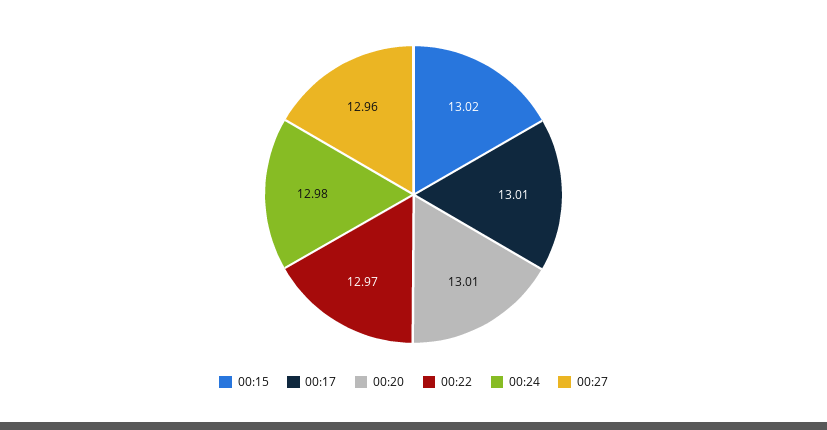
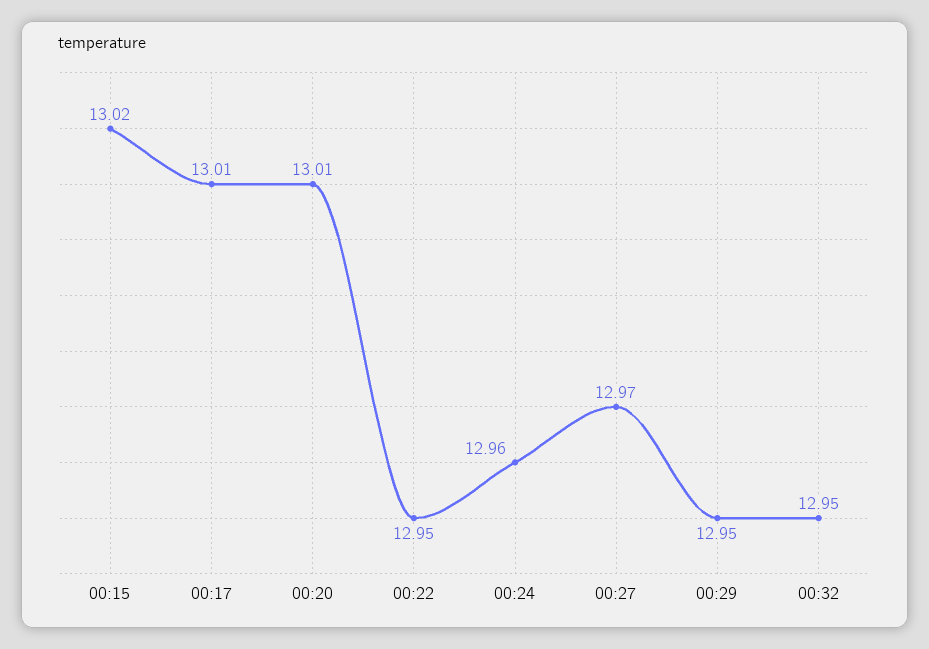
00:22: 12.97 -> 12.95
00:24: 12.98 -> 12.96
00:27: 12.96 -> 12.97
00:29: none -> 12.95
00:32: none -> 12.95

